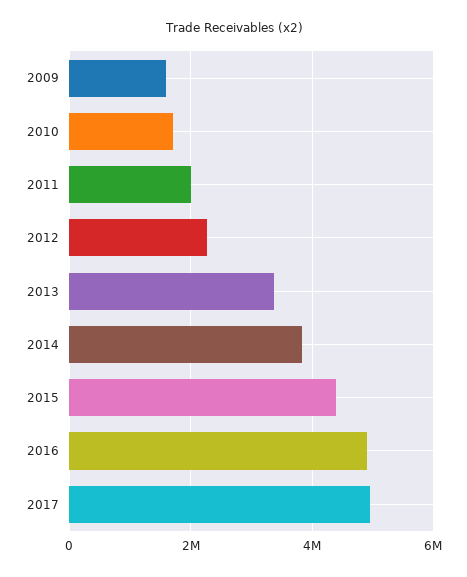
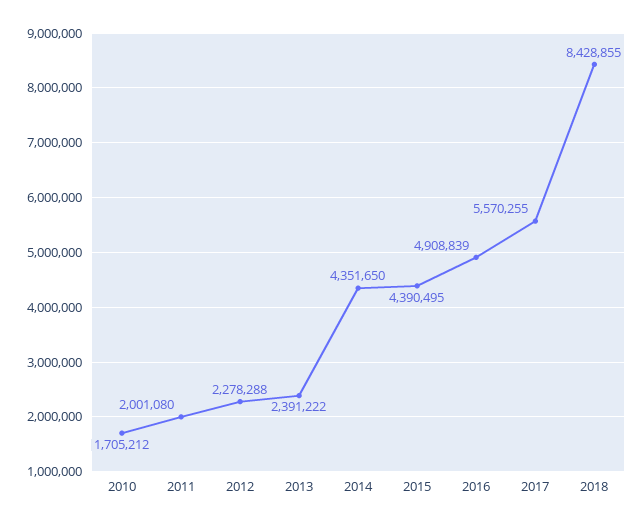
2009: 1600000 -> none
2013: 3400000 -> 2391222
2014: 3800000 -> 4351650
2017: 5000000 -> 5570255
2018: none -> 8428855

